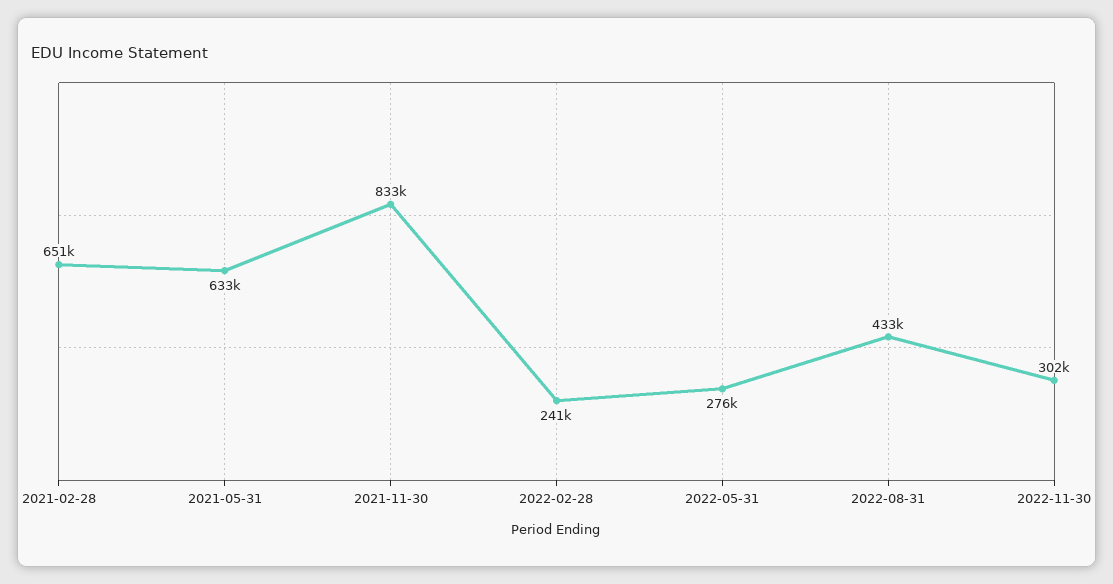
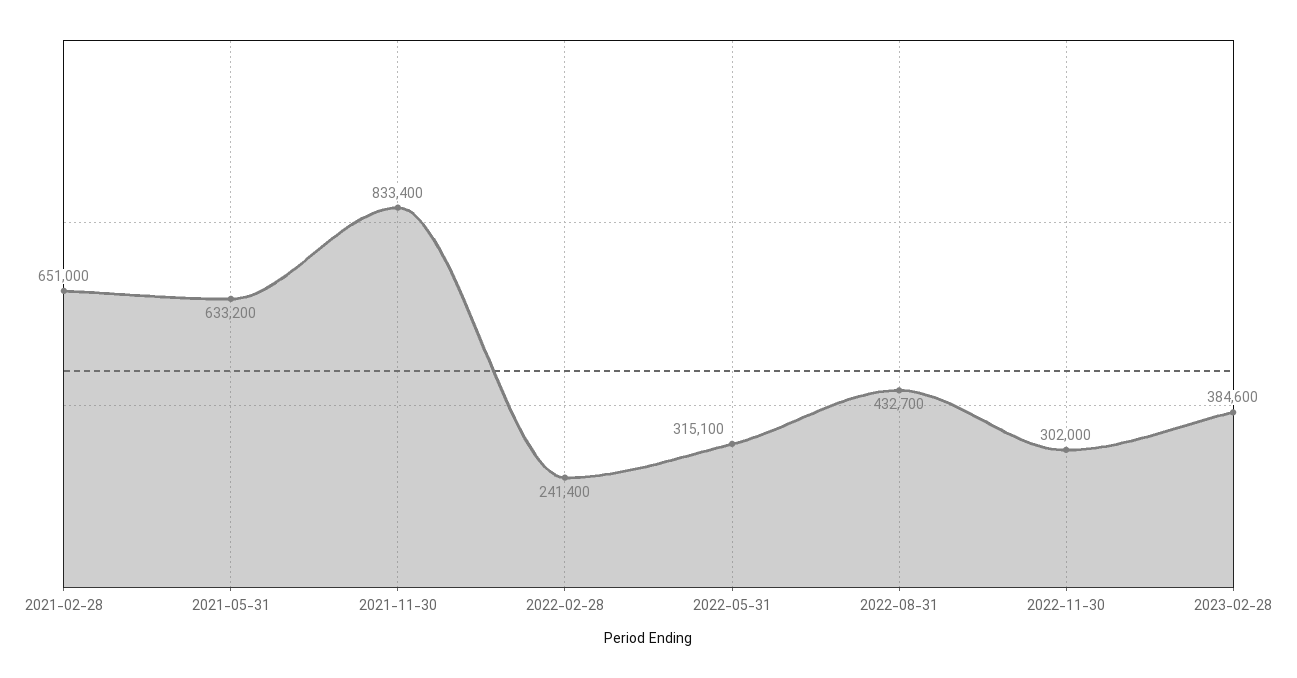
2022-05-31: 276000 -> 315100
2023-02-28: none -> 384600

